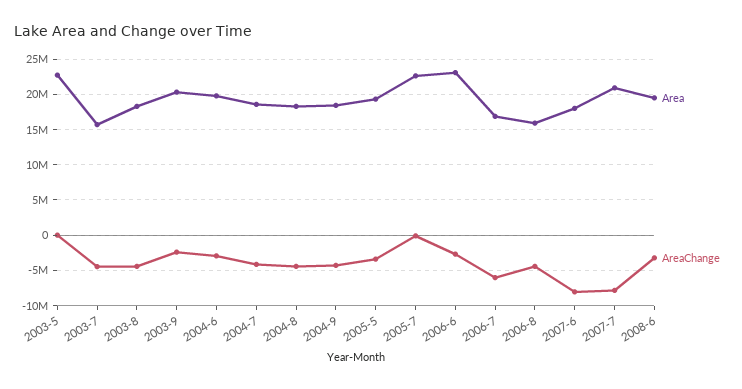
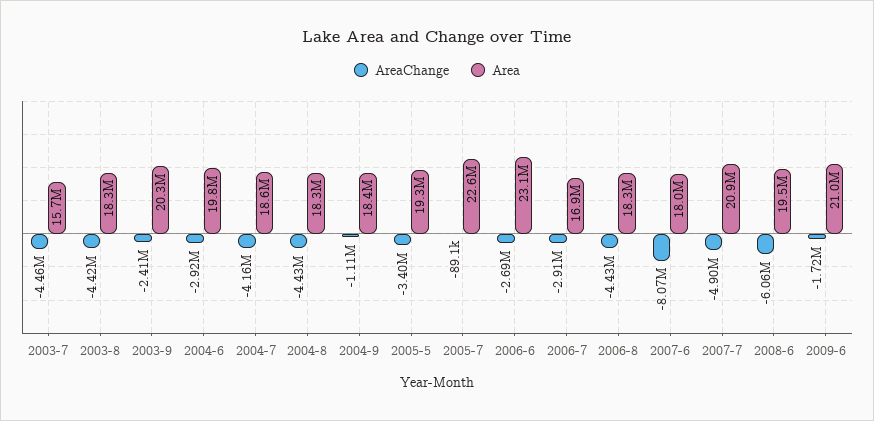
Area, 2003-5: 23000000 -> none
AreaChange, 2003-5: 0 -> none
AreaChange, 2004-9: -4000000 -> -1110000
AreaChange, 2006-7: -6000000 -> -2910000
Area, 2006-8: 16000000 -> 18300000
AreaChange, 2007-7: -8000000 -> -4900000
AreaChange, 2008-6: -3000000 -> -6060000
AreaChange, 2009-6: none -> -1720000
Area, 2009-6: none -> 21000000

